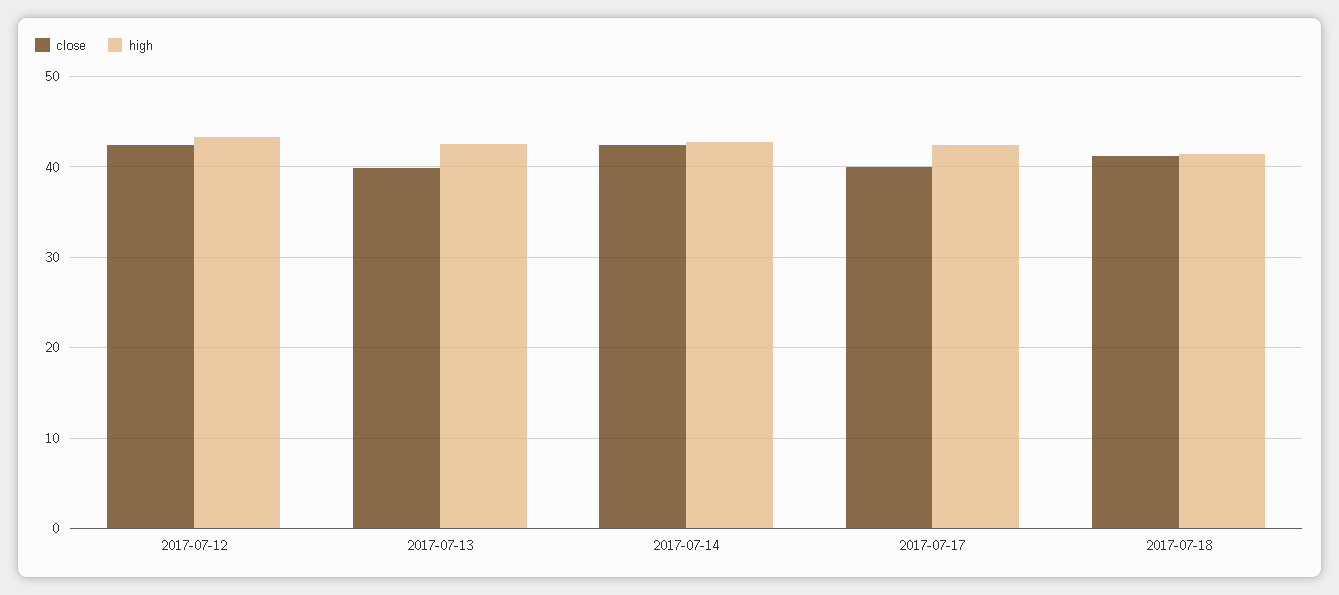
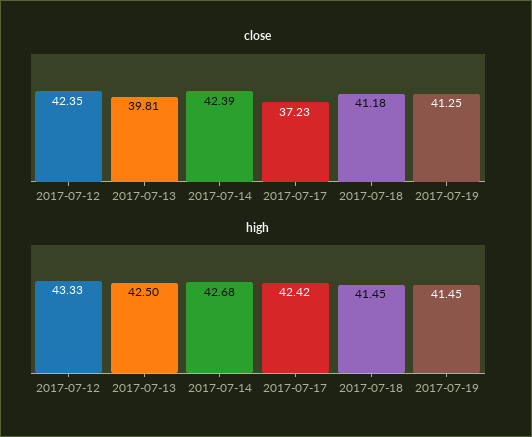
close, 2017-07-17: 40 -> 37.23
close, 2017-07-19: none -> 41.25
high, 2017-07-19: none -> 41.45

